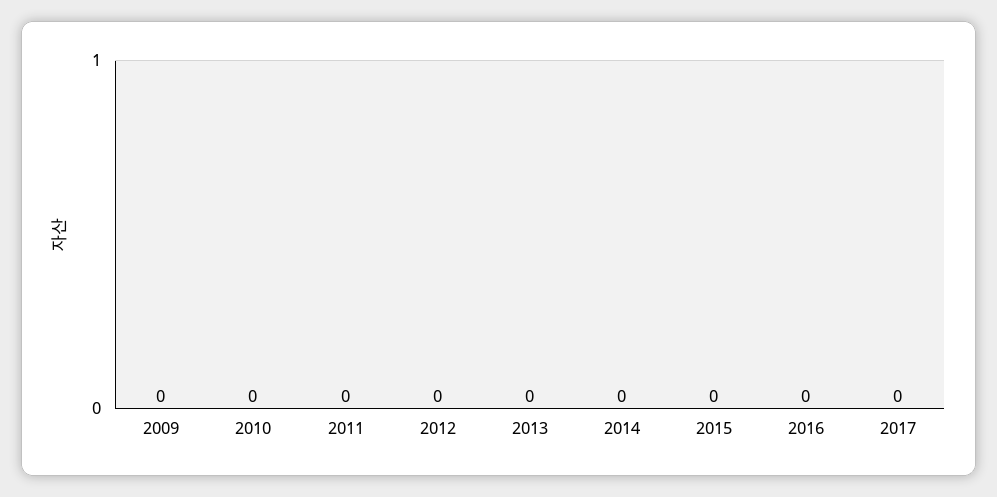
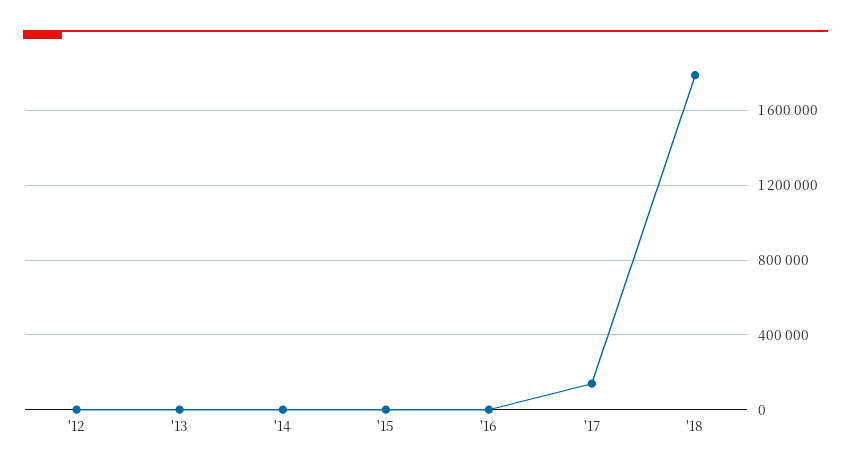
2009: 0 -> none
2010: 0 -> none
2011: 0 -> none
2017: 0 -> 150000
'18: none -> 1800000

